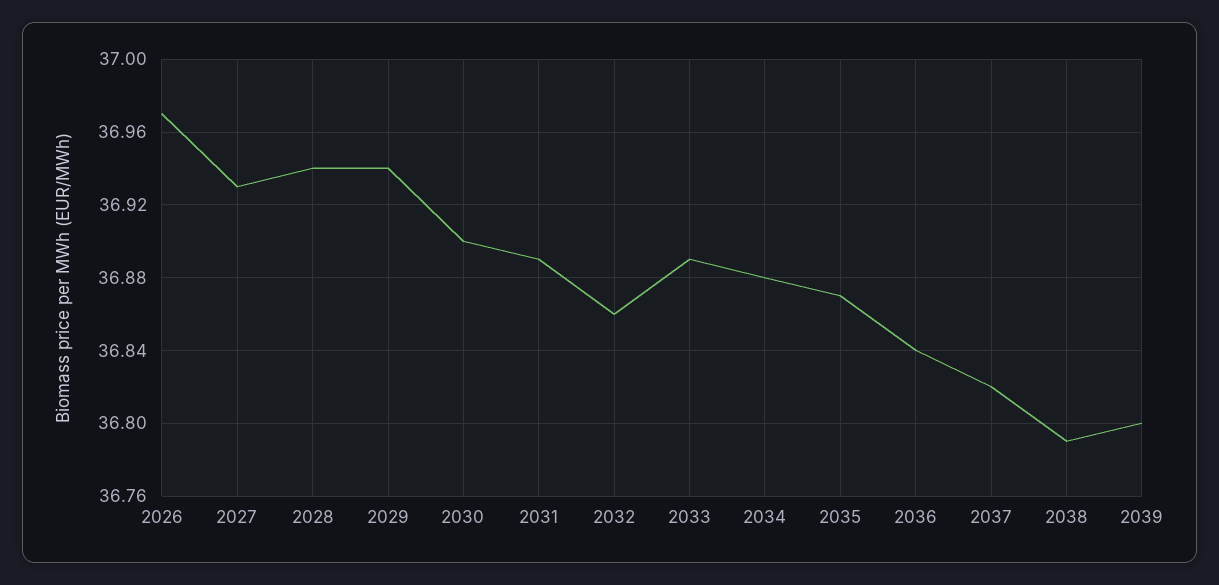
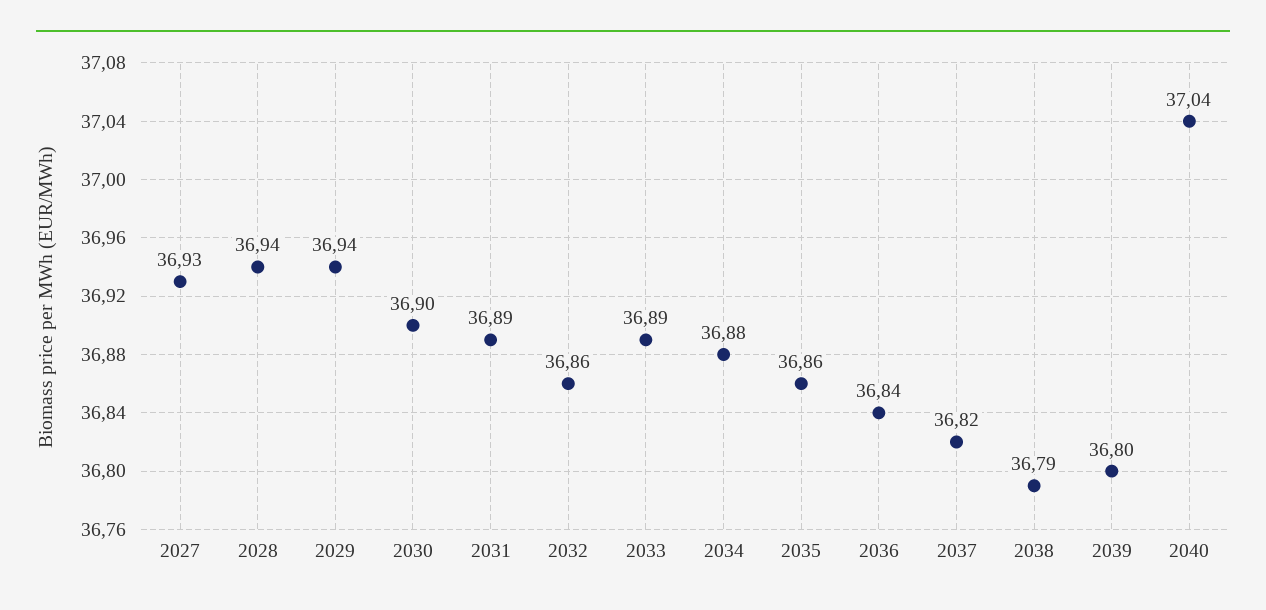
2026: 36.97 -> none
2035: 36.87 -> 36.86
2040: none -> 37.04

